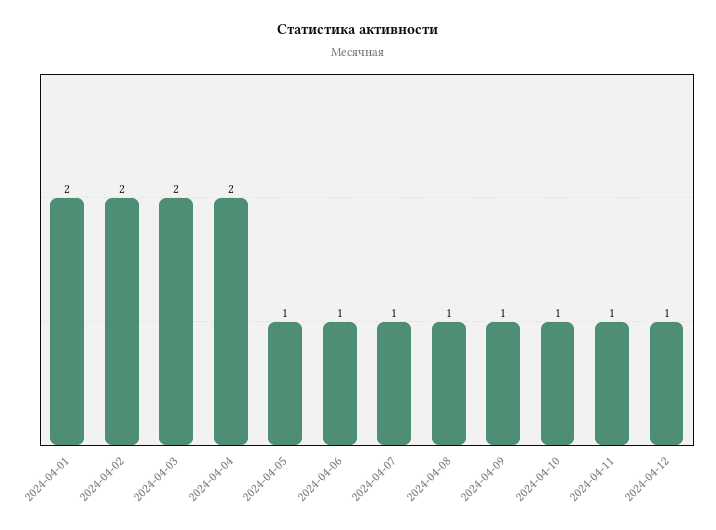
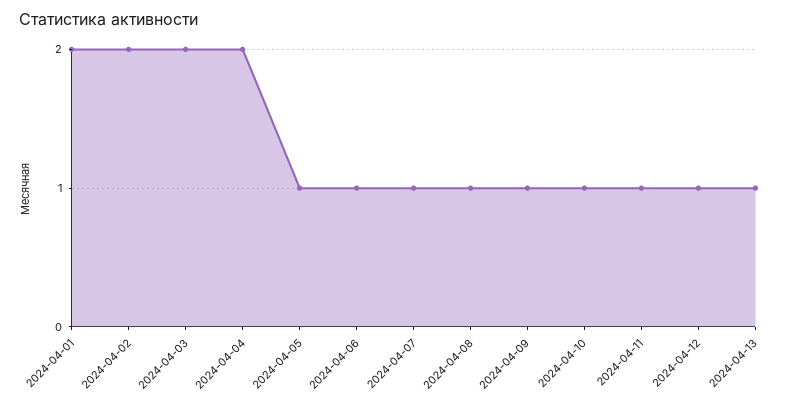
2024-04-13: none -> 1

